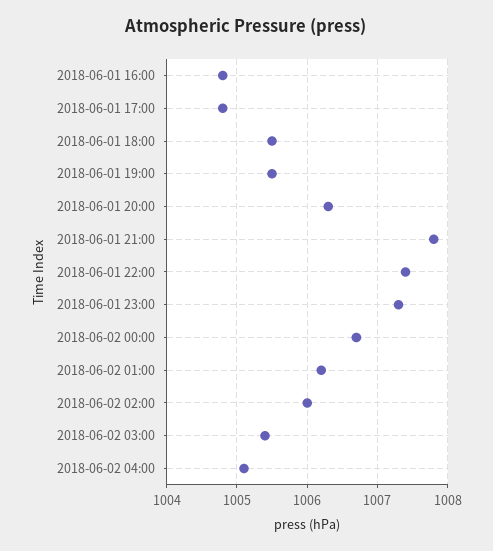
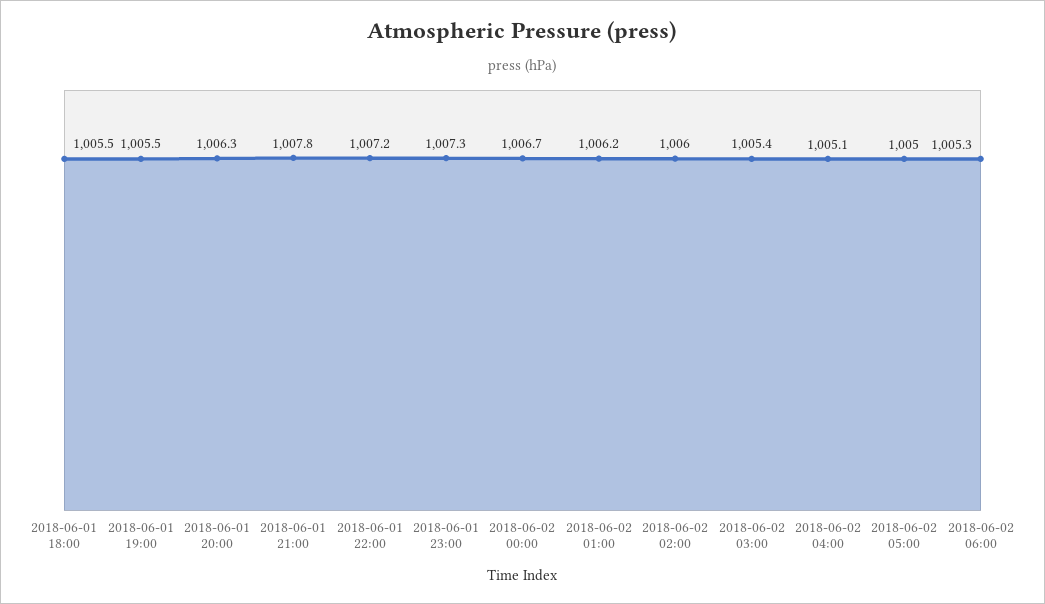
2018-06-01 16:00: 1004.8 -> none
2018-06-01 17:00: 1004.8 -> none
2018-06-01 22:00: 1007.4 -> 1007.2
2018-06-02 05:00: none -> 1005
2018-06-02 06:00: none -> 1005.3

